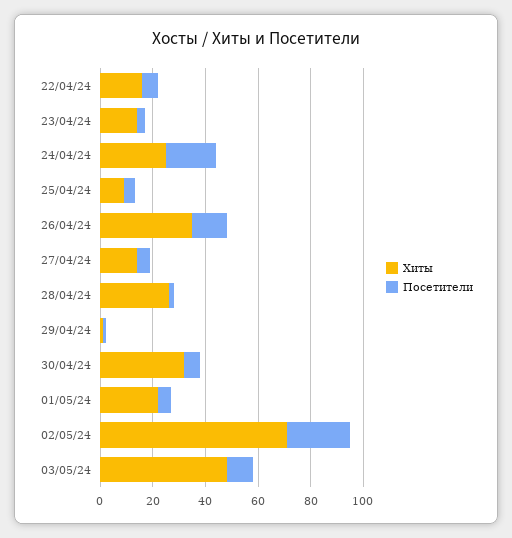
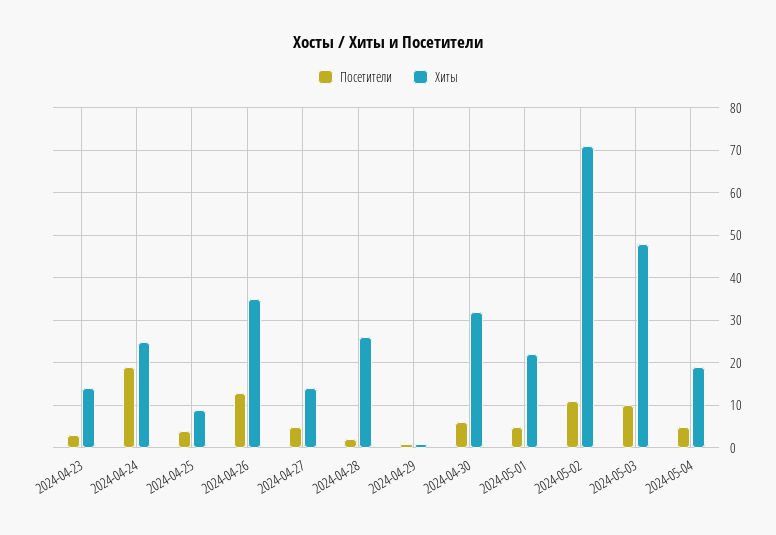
Хиты, 22/04/24: 15 -> none
Посетители, 22/04/24: 5 -> none
Посетители, 02/05/24: 25 -> 10
Посетители, 2024-05-04: none -> 5
Хиты, 2024-05-04: none -> 20

